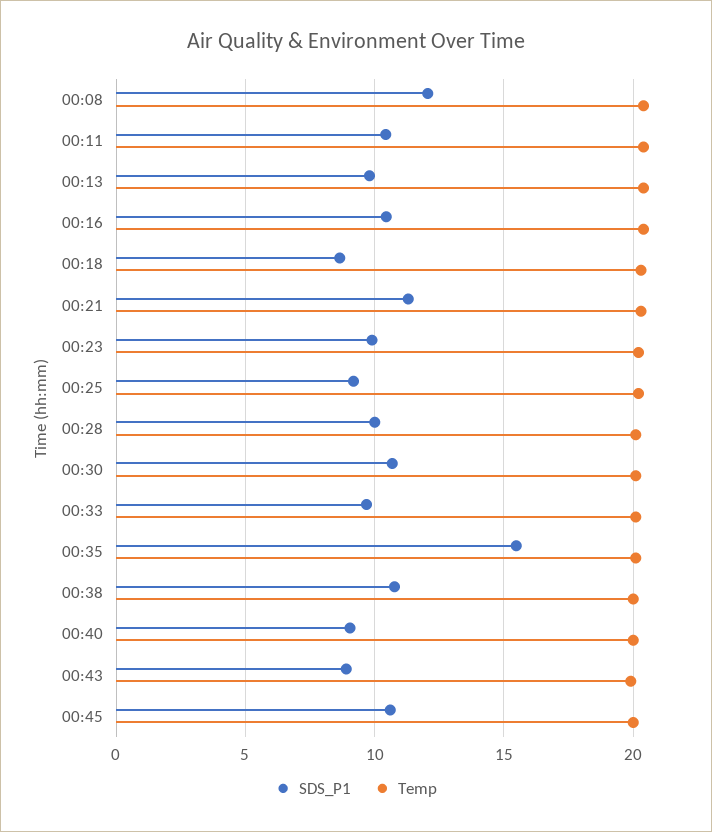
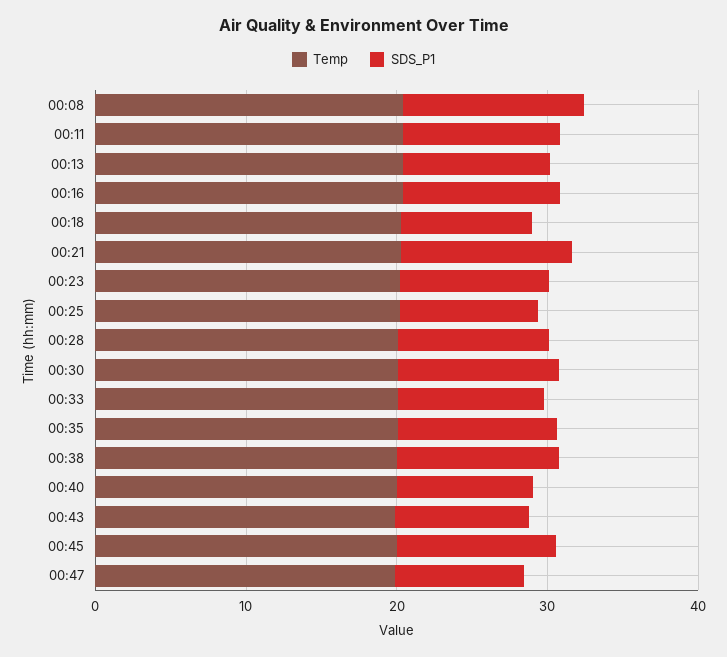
SDS_P1, 00:35: 15.5 -> 10
Temp, 00:47: none -> 20
SDS_P1, 00:47: none -> 8

